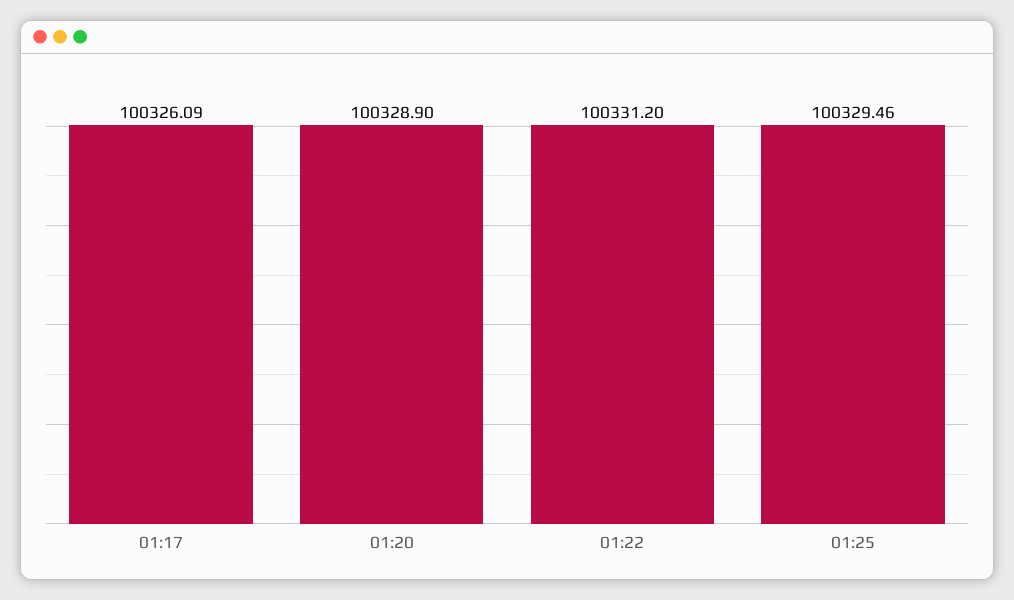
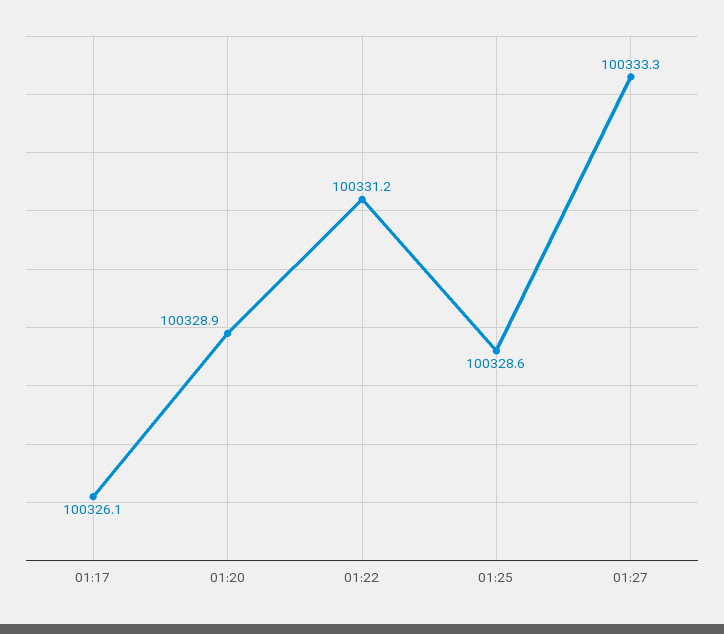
01:25: 100329.46 -> 100328.6
01:27: none -> 100333.3

